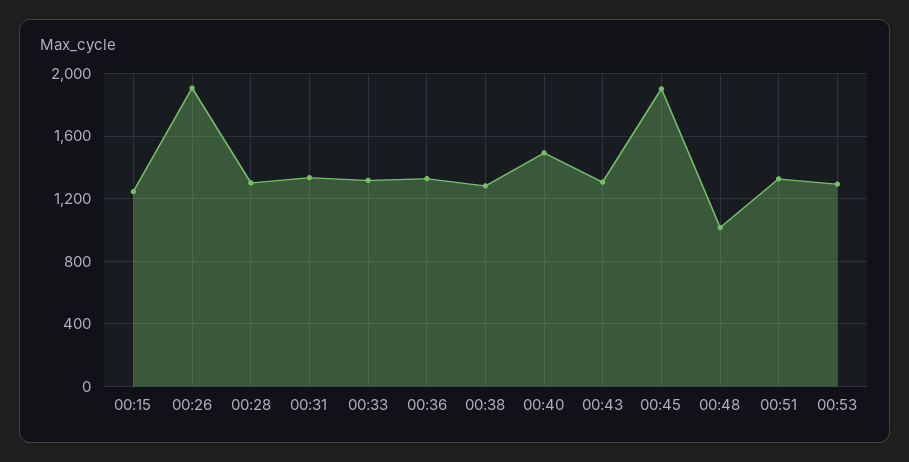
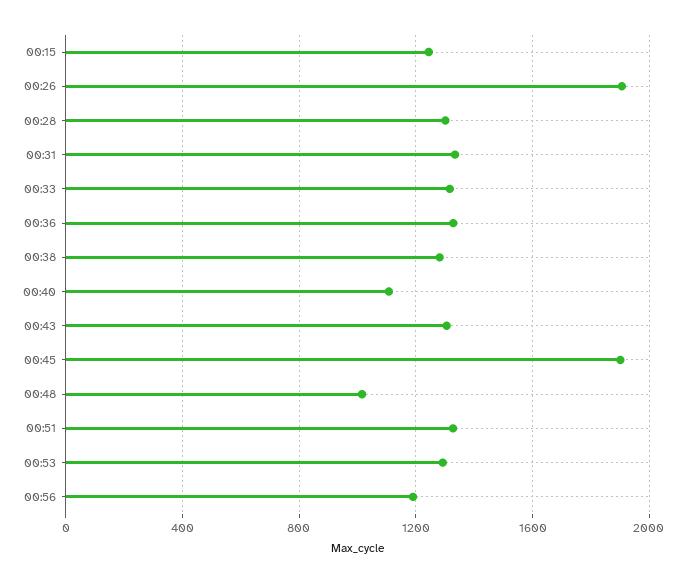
00:40: 1500 -> 1100
00:56: none -> 1200

